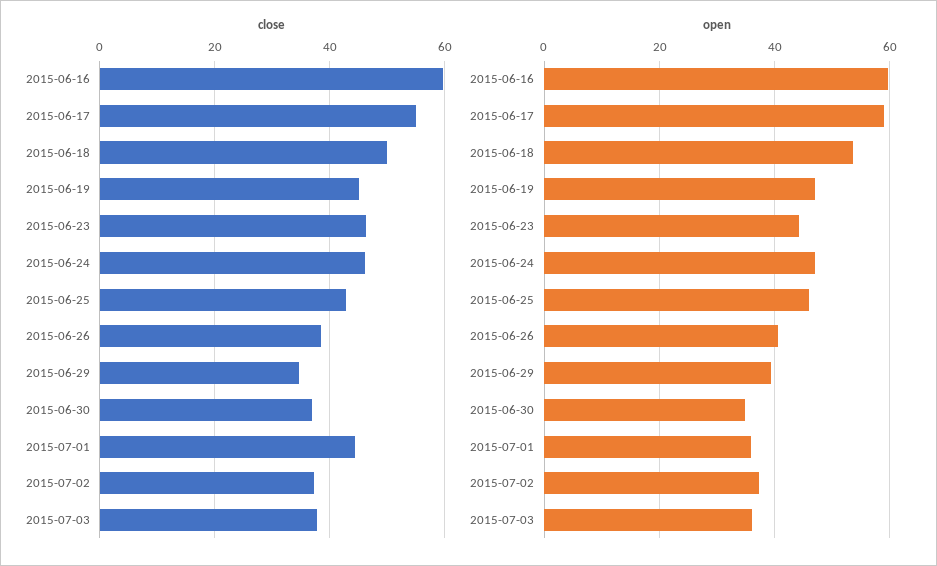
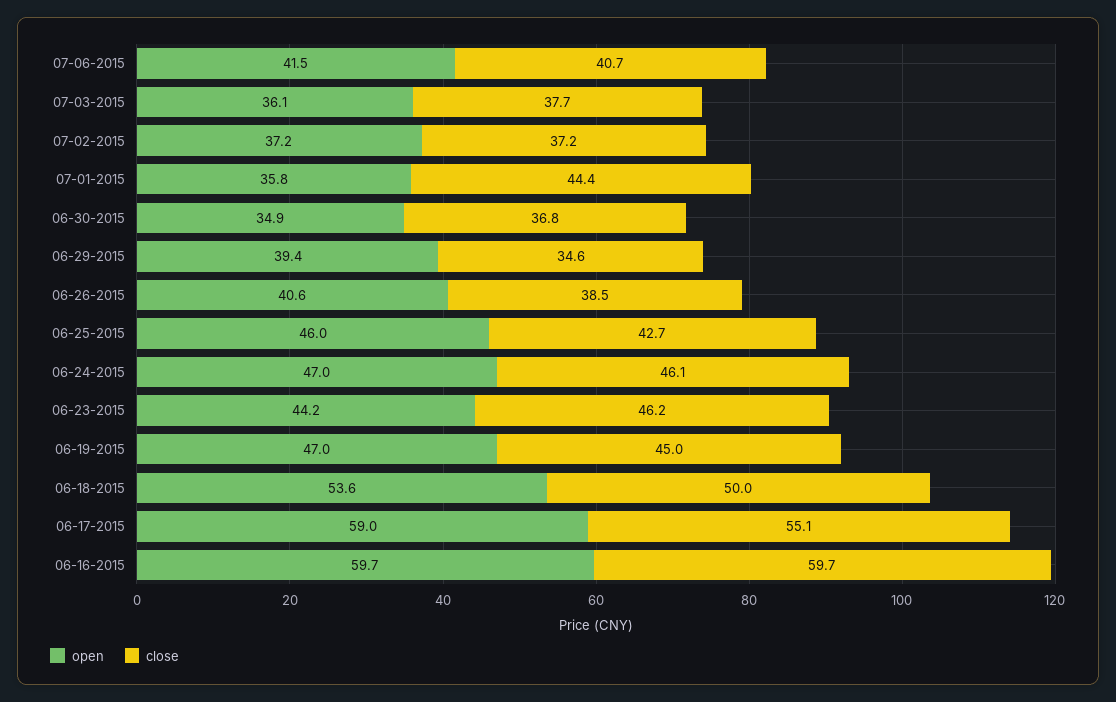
open, 07-06-2015: none -> 41.5
close, 07-06-2015: none -> 40.7

